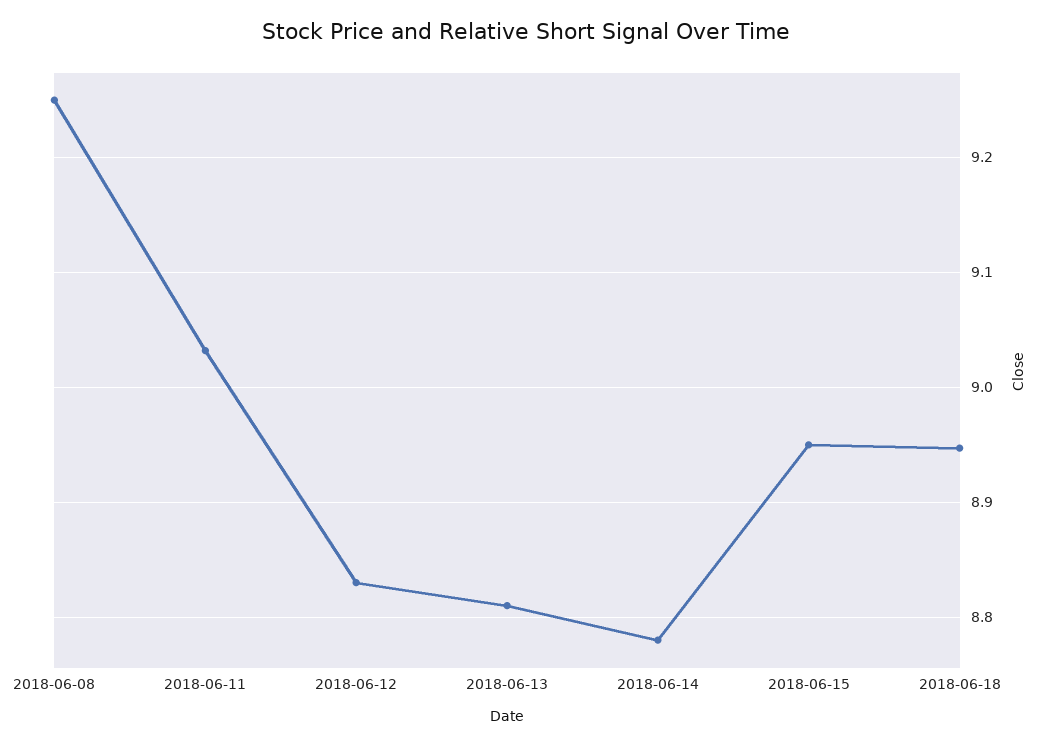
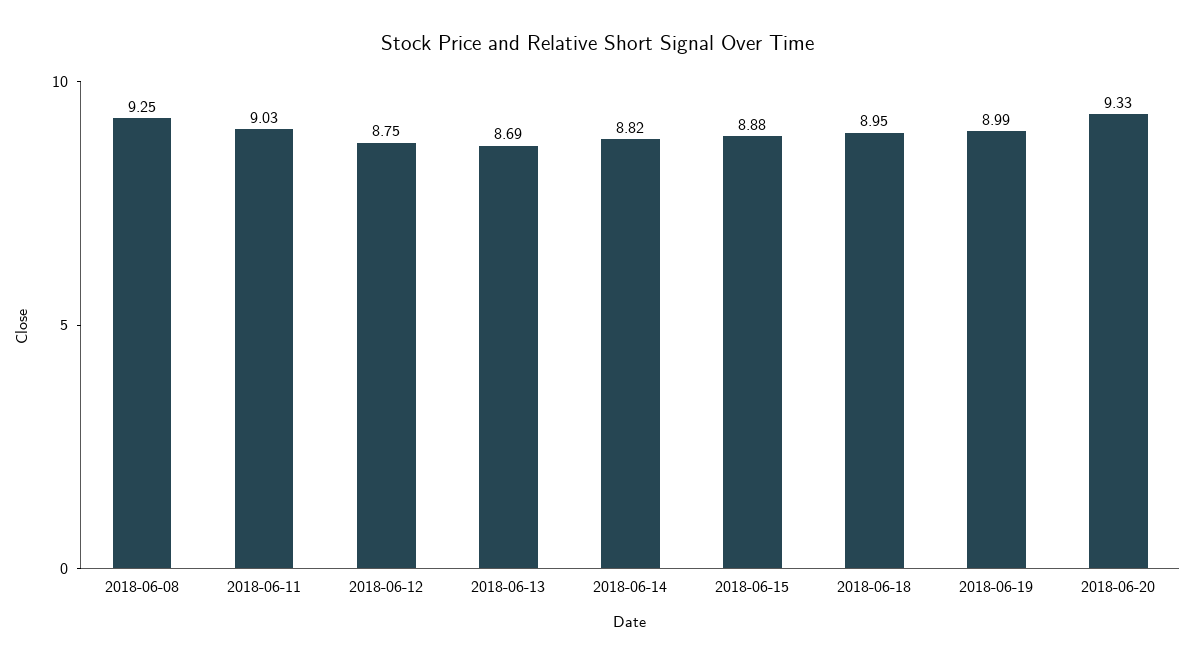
2018-06-12: 8.83 -> 8.75
2018-06-13: 8.81 -> 8.69
2018-06-14: 8.78 -> 8.82
2018-06-15: 8.95 -> 8.88
2018-06-19: none -> 8.99
2018-06-20: none -> 9.33

